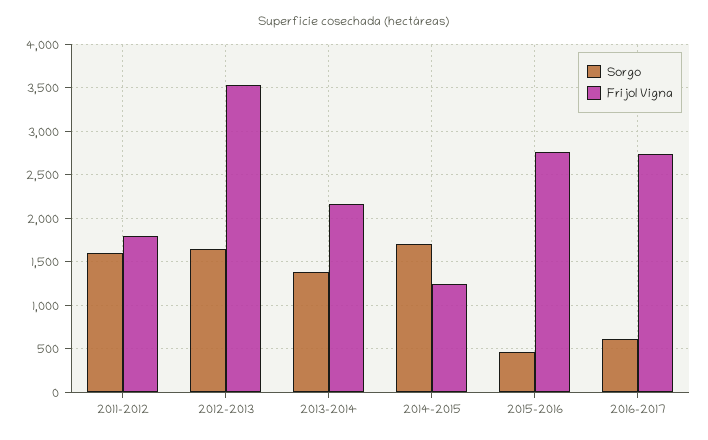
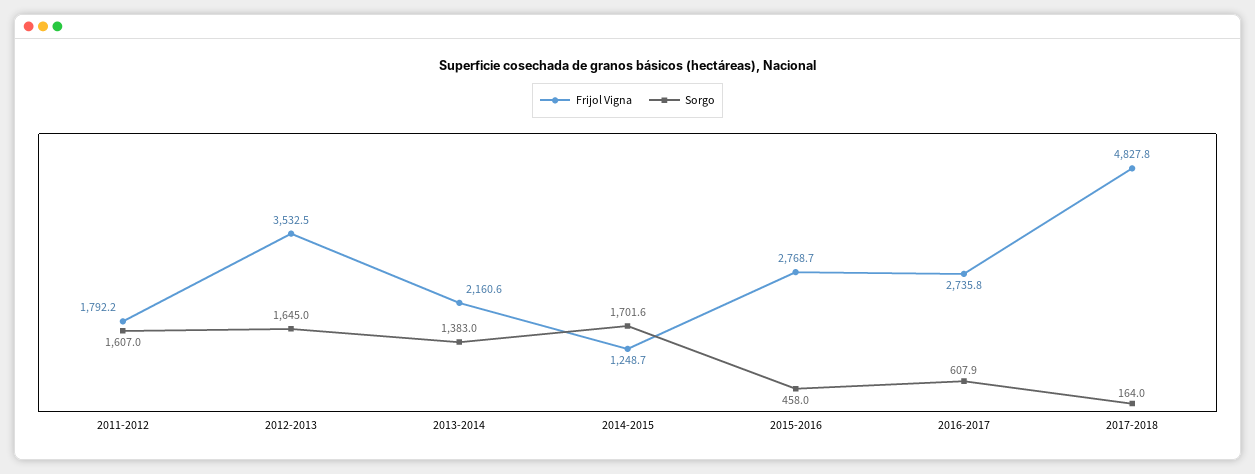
Frijol Vigna, 2017-2018: none -> 4827.8
Sorgo, 2017-2018: none -> 164

